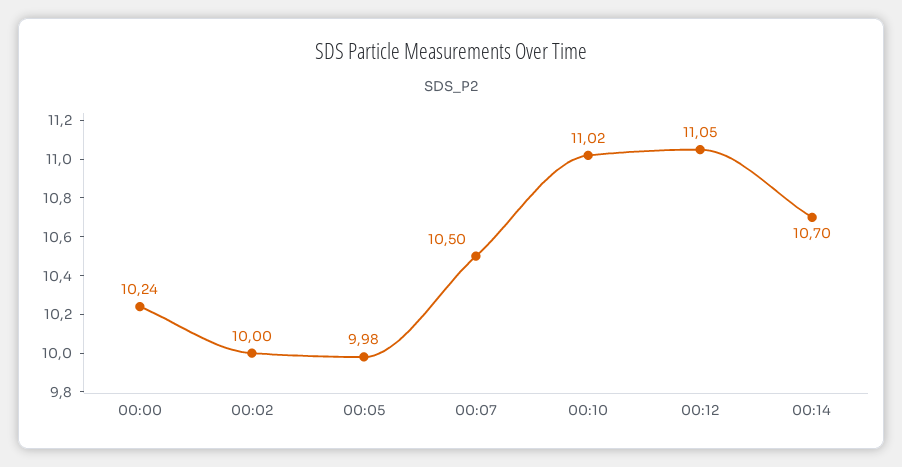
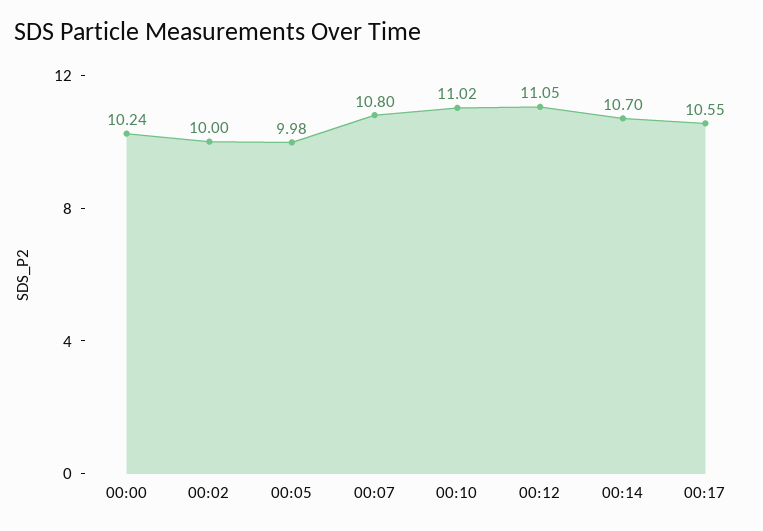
00:07: 10.5 -> 10.8
00:17: none -> 10.55

